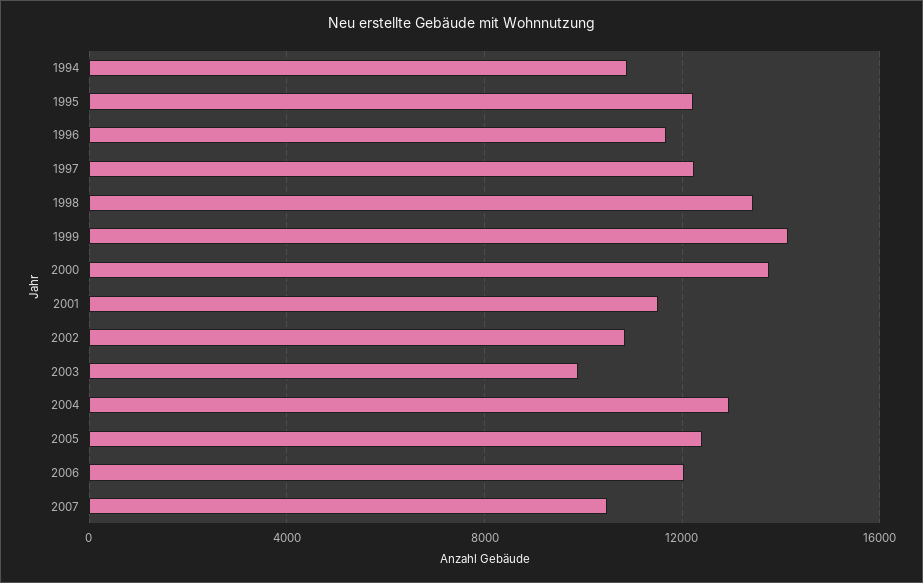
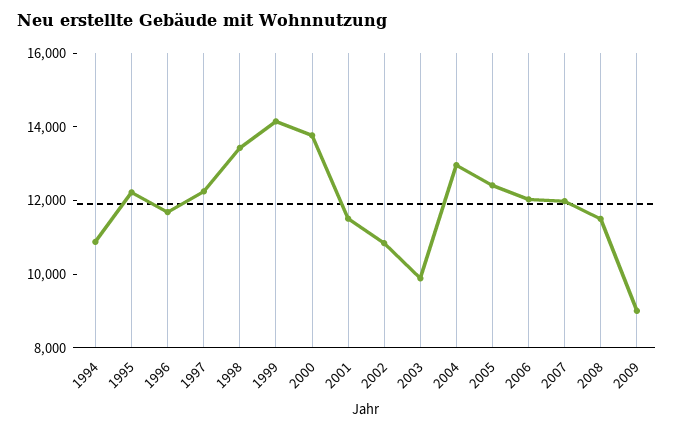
2007: 10500 -> 12000
2008: none -> 11500
2009: none -> 9000

